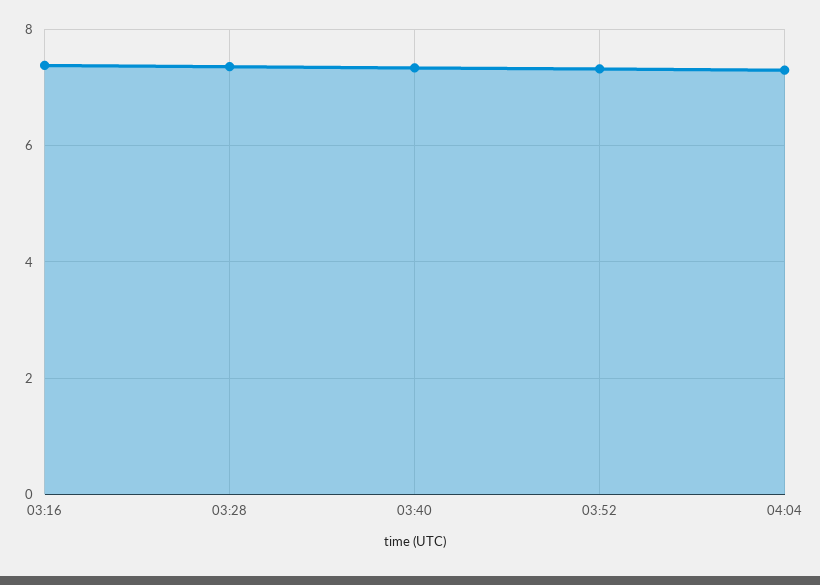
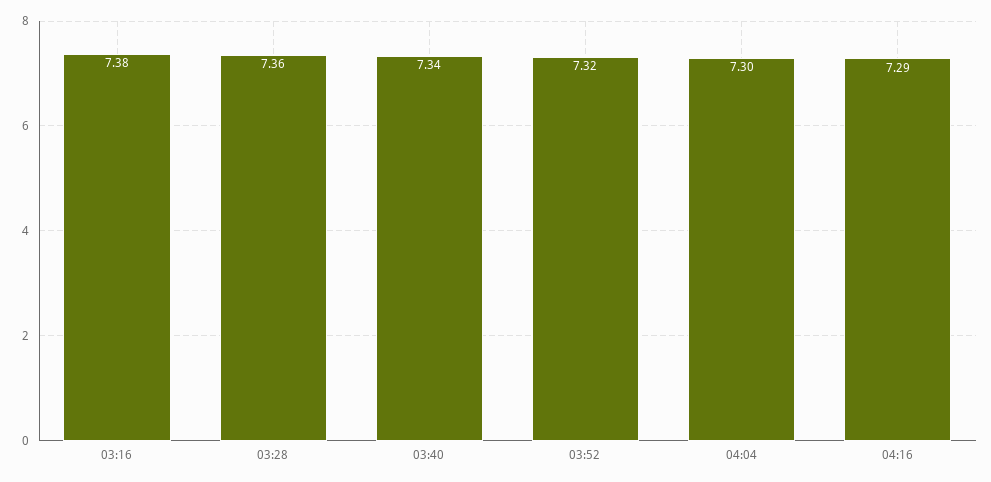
04:16: none -> 7.29

